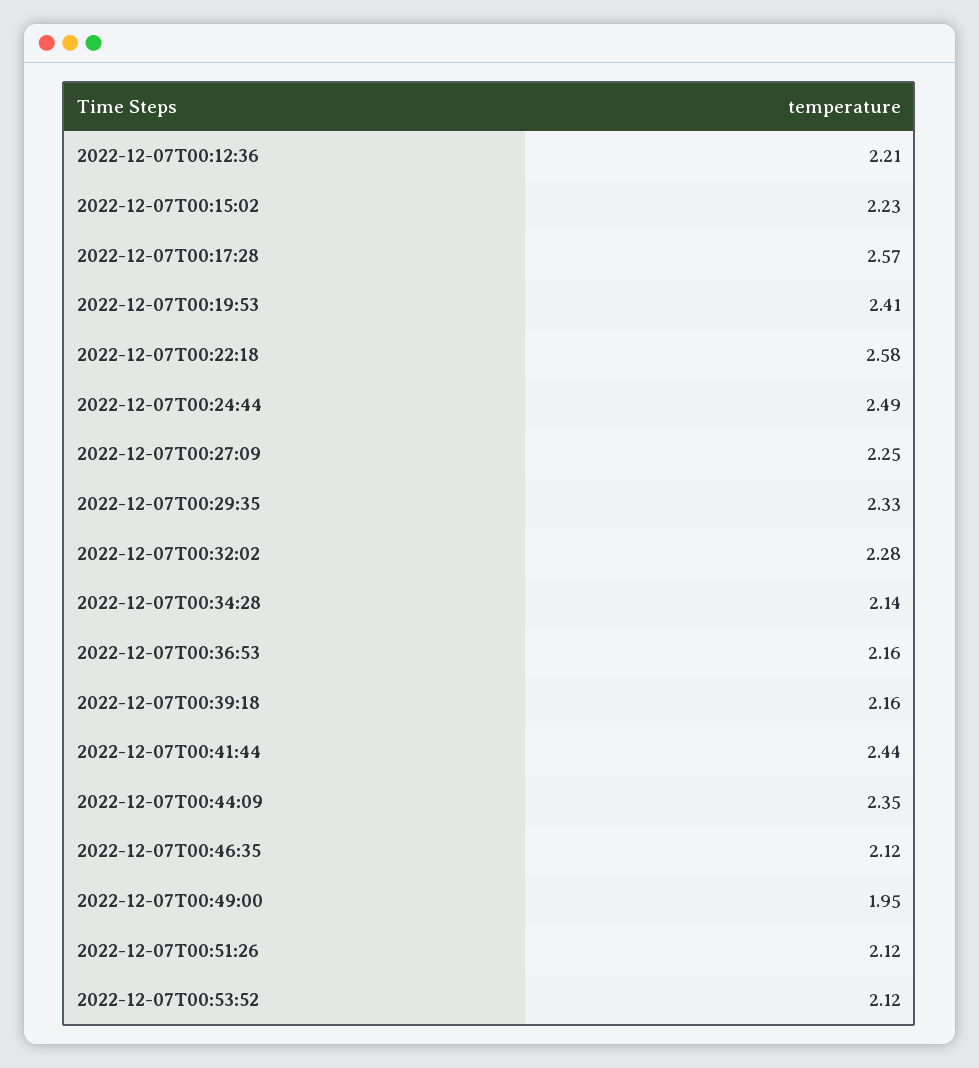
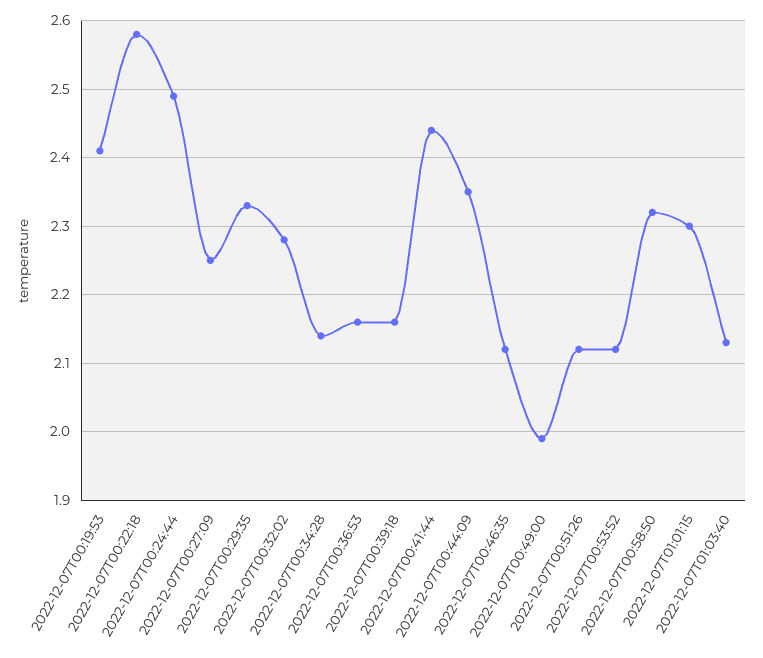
2022-12-07T00:12:36: 2.21 -> none
2022-12-07T00:15:02: 2.23 -> none
2022-12-07T00:17:28: 2.57 -> none
2022-12-07T00:49:00: 1.95 -> 1.99
2022-12-07T00:58:50: none -> 2.32
2022-12-07T01:01:15: none -> 2.3
2022-12-07T01:03:40: none -> 2.13

